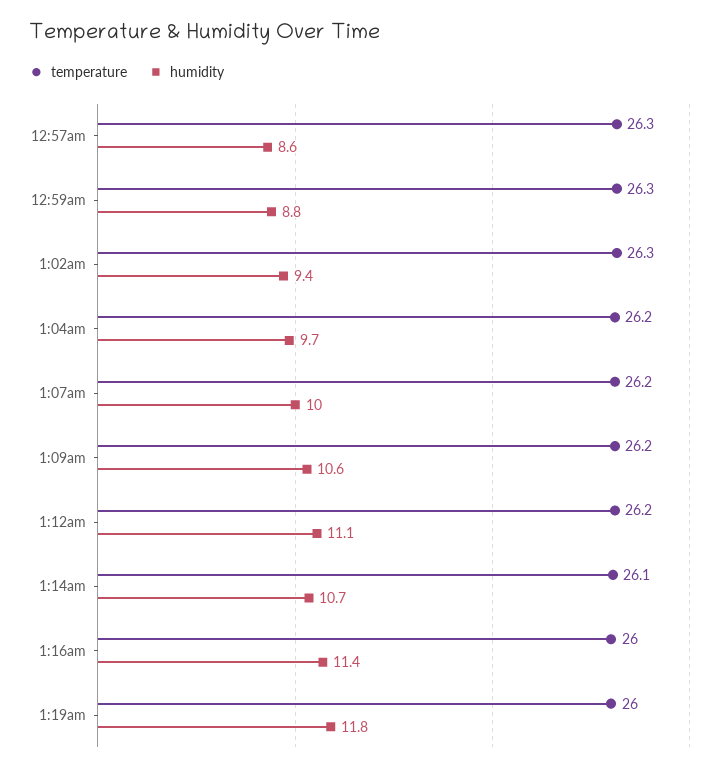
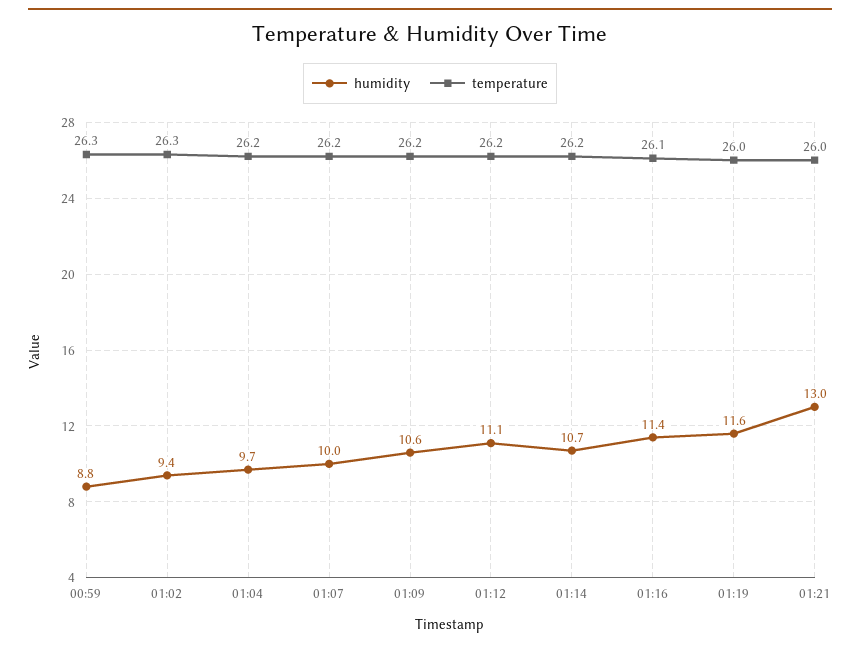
temperature, 12:57am: 26.3 -> none
humidity, 12:57am: 8.6 -> none
temperature, 1:14am: 26.1 -> 26.2
temperature, 1:16am: 26 -> 26.1
humidity, 1:19am: 11.8 -> 11.6
humidity, 01:21: none -> 13
temperature, 01:21: none -> 26

